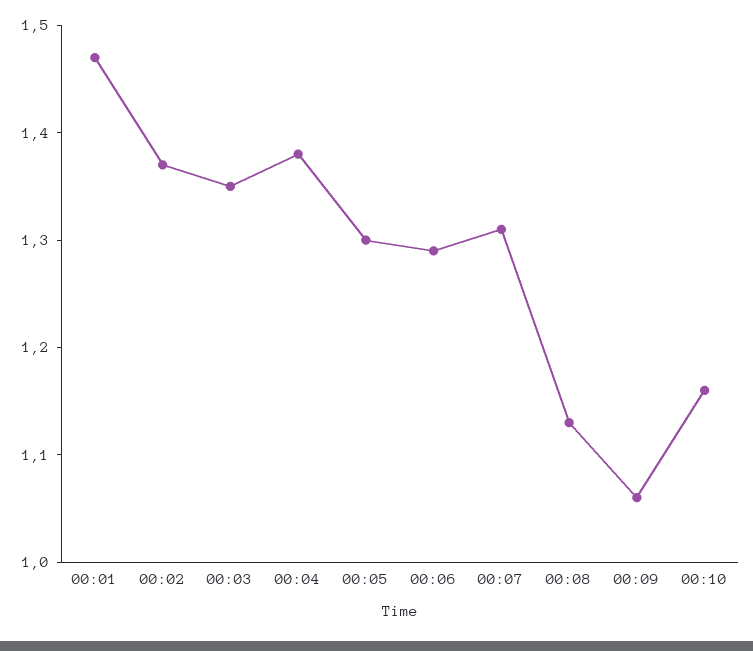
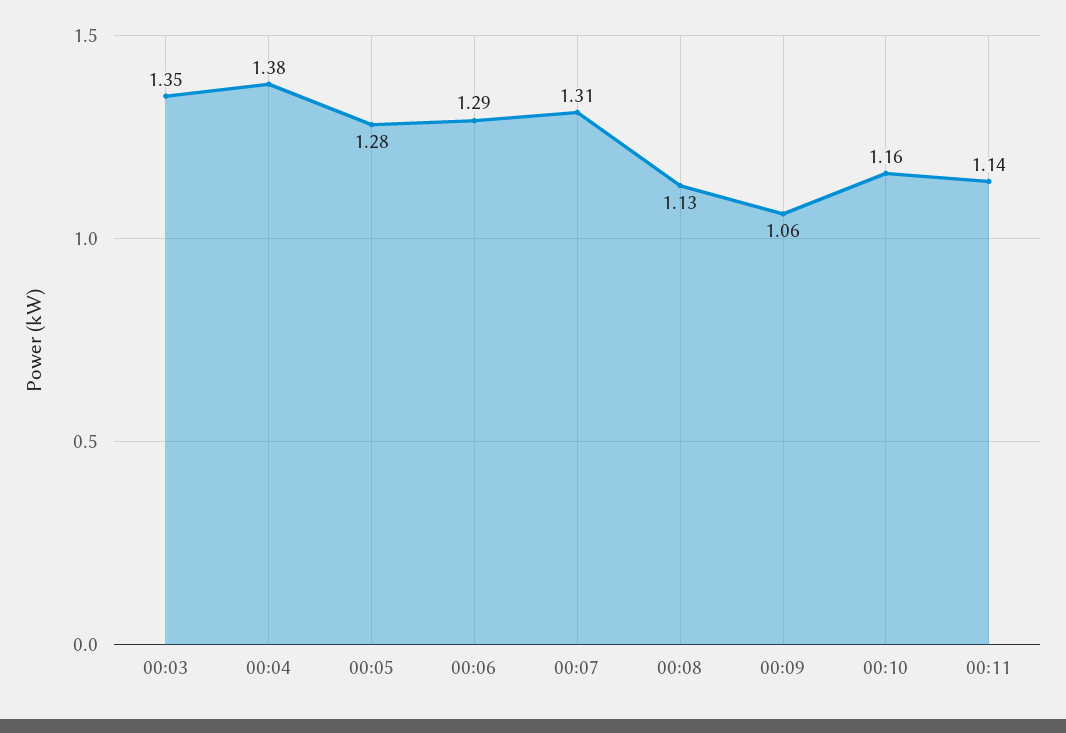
00:01: 1.47 -> none
00:02: 1.37 -> none
00:05: 1.3 -> 1.28
00:11: none -> 1.14

